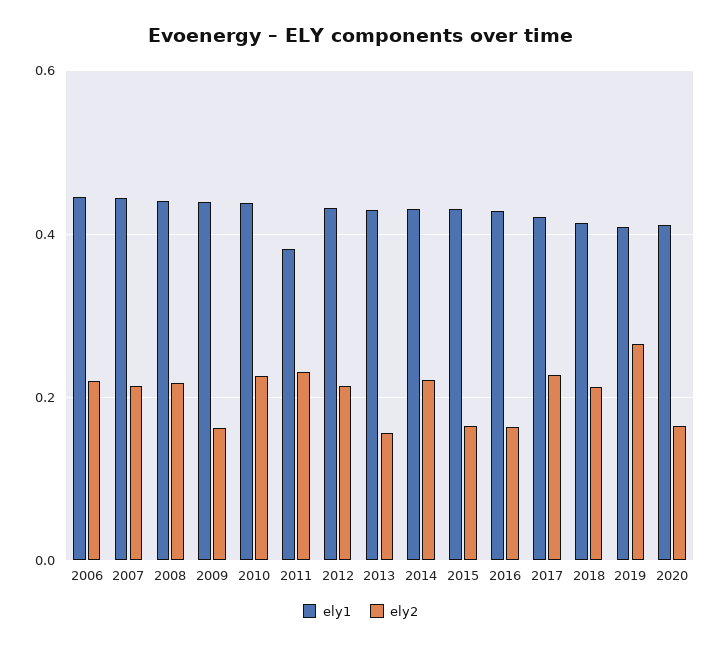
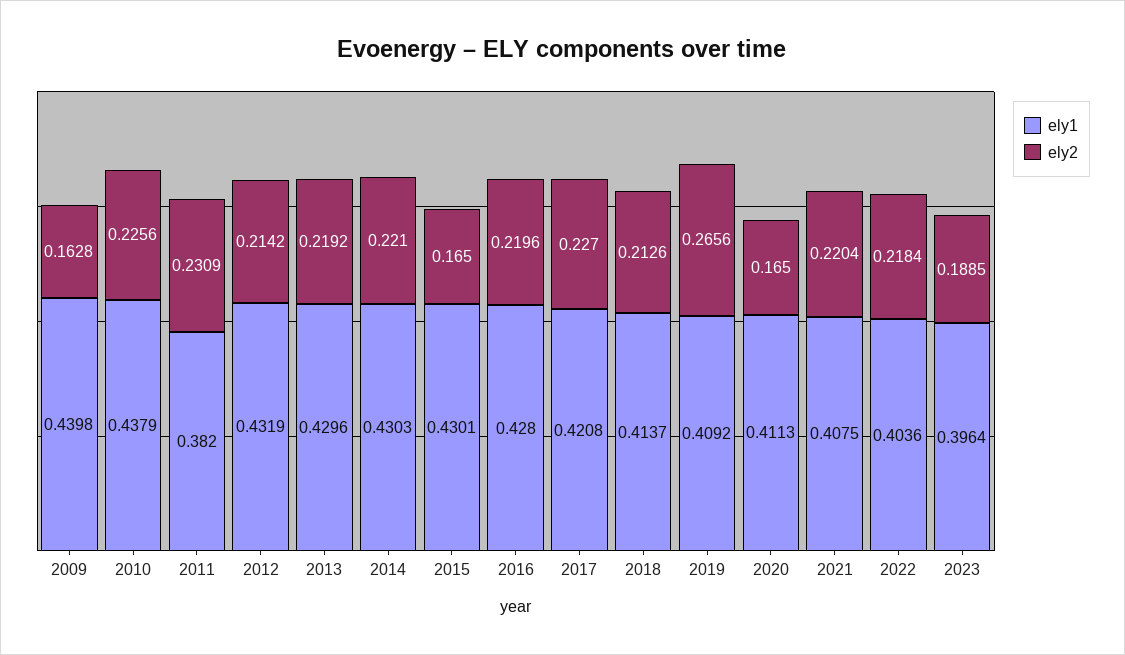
ely1, 2006: 0.44 -> none
ely2, 2006: 0.22 -> none
ely1, 2007: 0.44 -> none
ely2, 2007: 0.22 -> none
ely1, 2008: 0.44 -> none
ely2, 2008: 0.22 -> none
ely2, 2013: 0.16 -> 0.2192
ely2, 2016: 0.16 -> 0.2196
ely1, 2021: none -> 0.4075
ely2, 2021: none -> 0.2204
ely1, 2022: none -> 0.4036
ely2, 2022: none -> 0.2184
ely1, 2023: none -> 0.3964
ely2, 2023: none -> 0.1885

